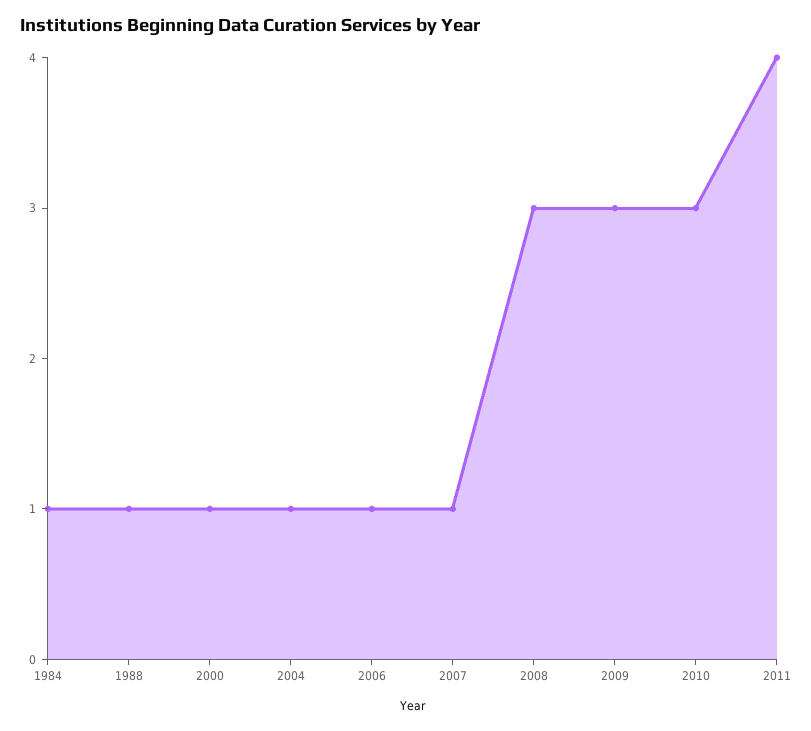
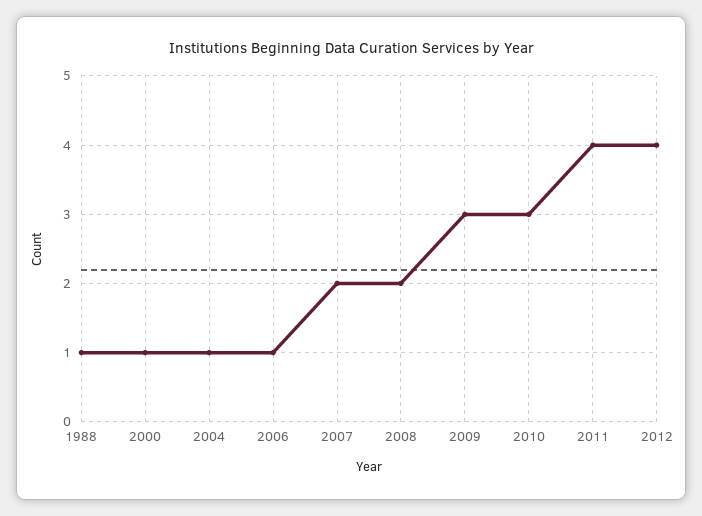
1984: 1 -> none
2007: 1 -> 2
2008: 3 -> 2
2012: none -> 4

